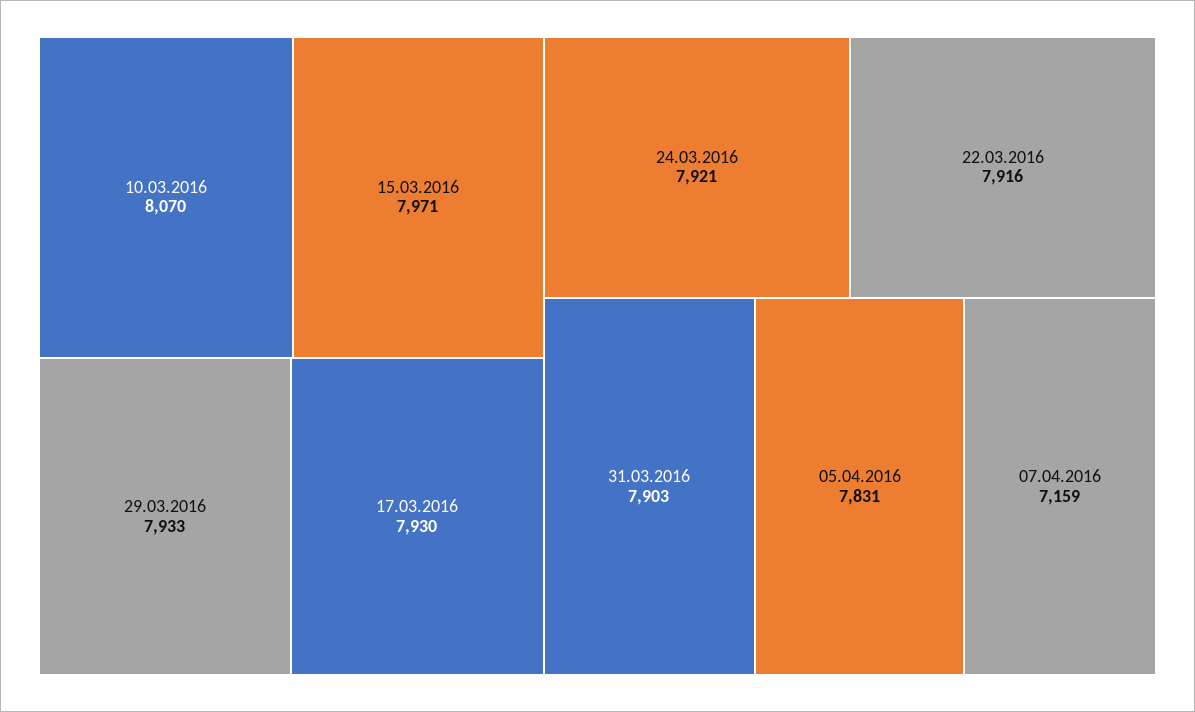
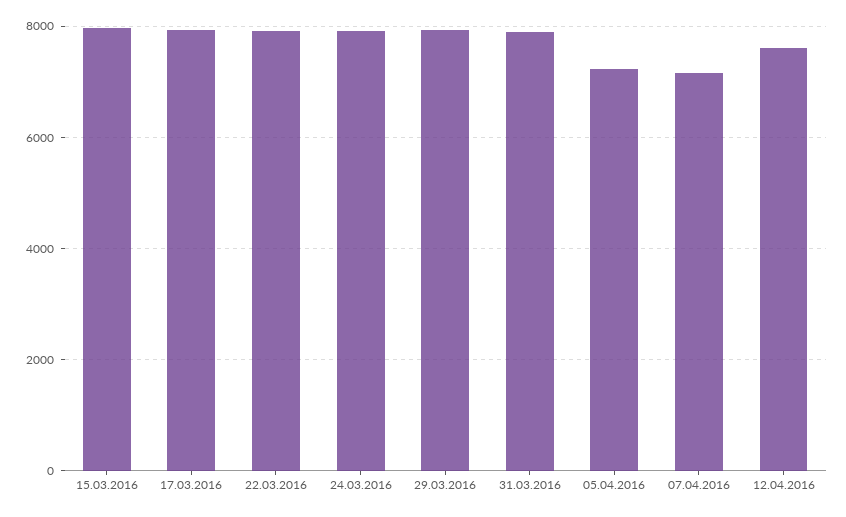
10.03.2016: 8070 -> none
05.04.2016: 7831 -> 7200
12.04.2016: none -> 7600

